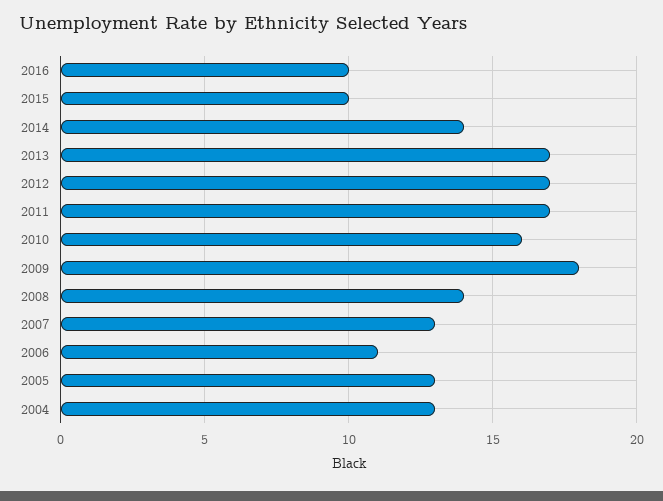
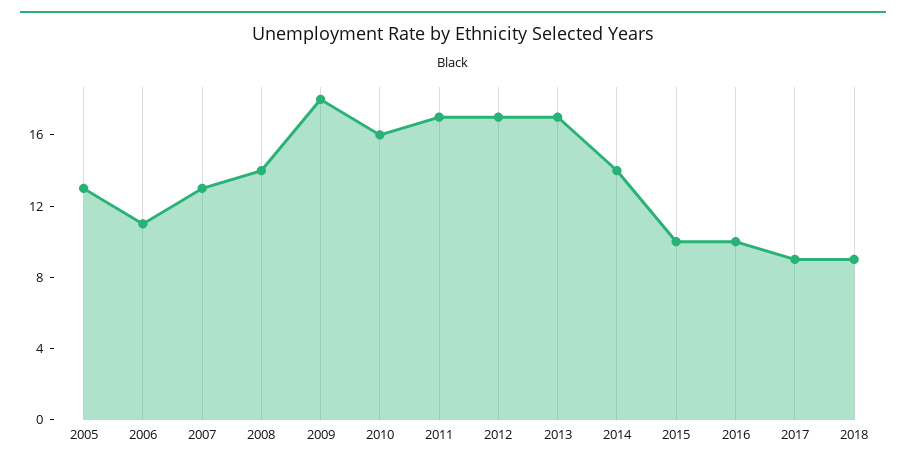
2004: 13 -> none
2017: none -> 9
2018: none -> 9

